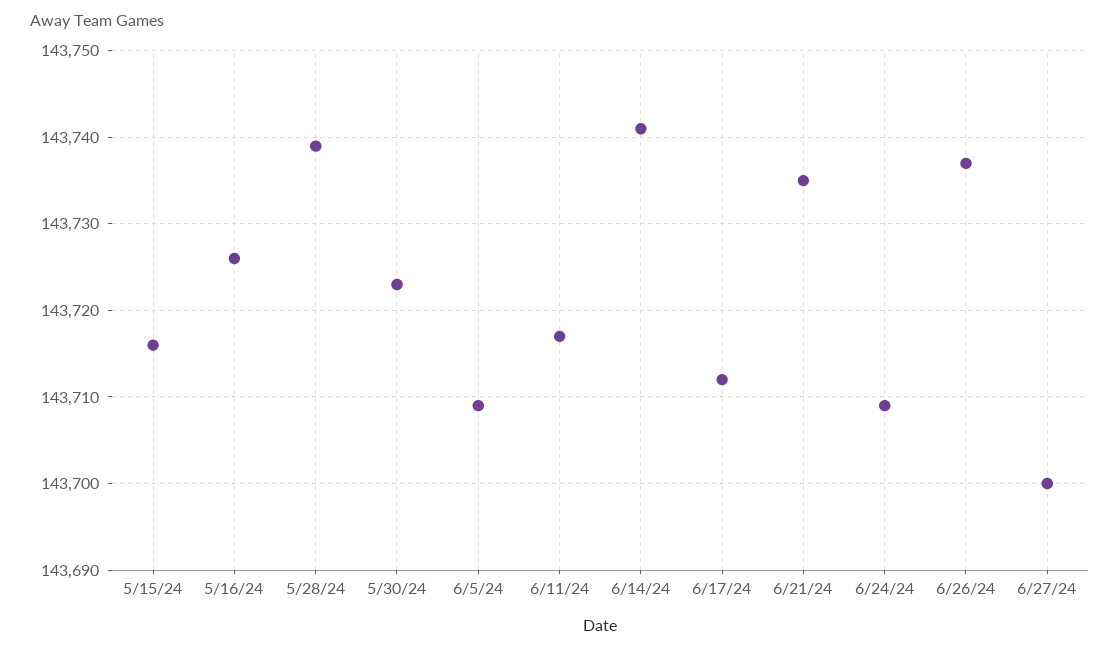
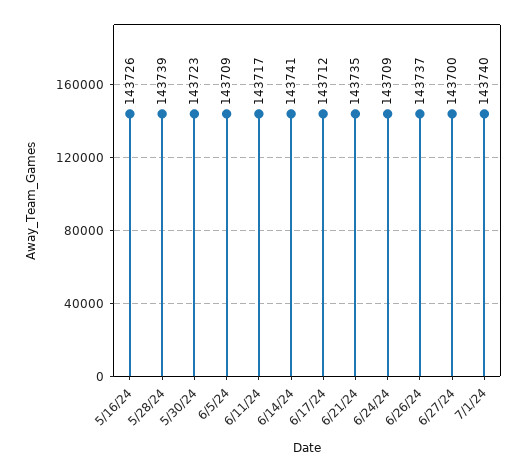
5/15/24: 143716 -> none
7/1/24: none -> 143740

